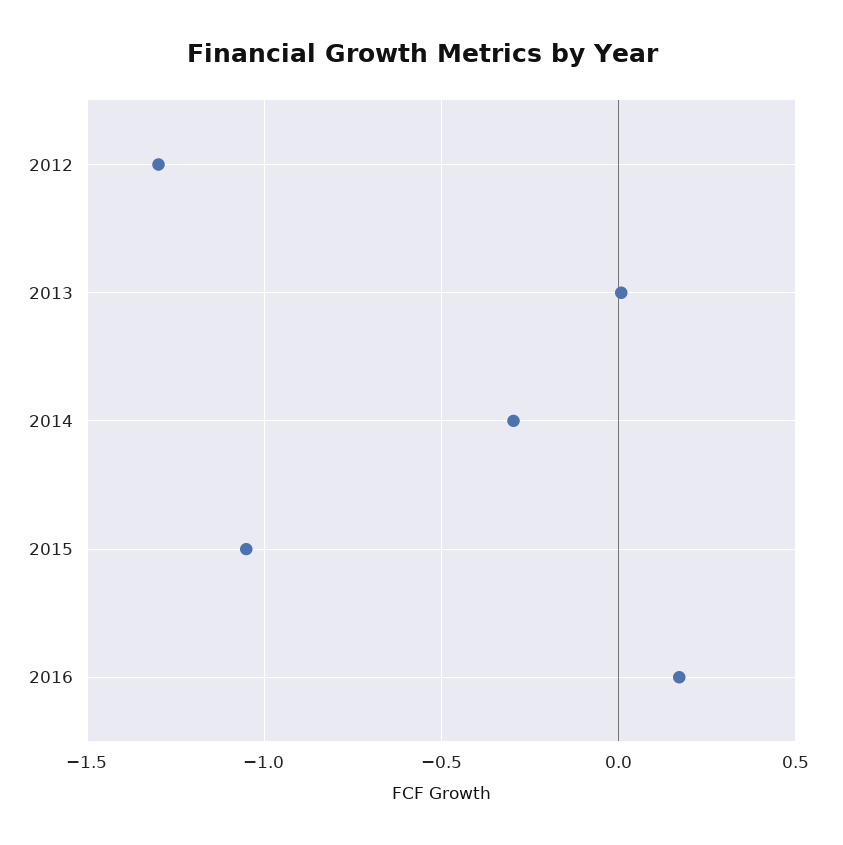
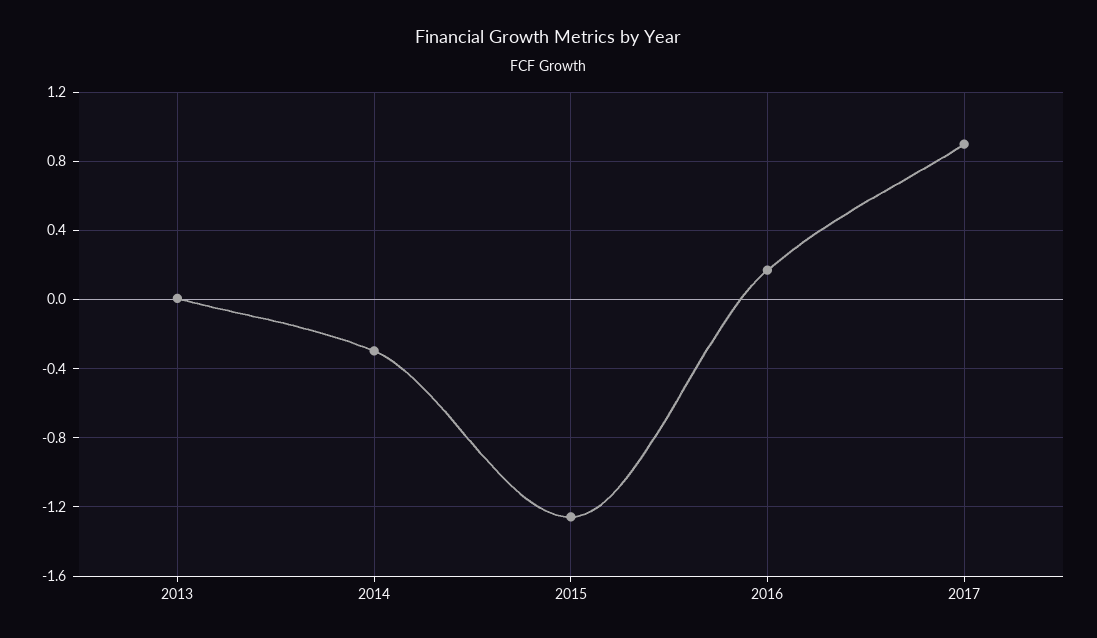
2012: -1.3 -> none
2015: -1.05 -> -1.25
2017: none -> 0.9

